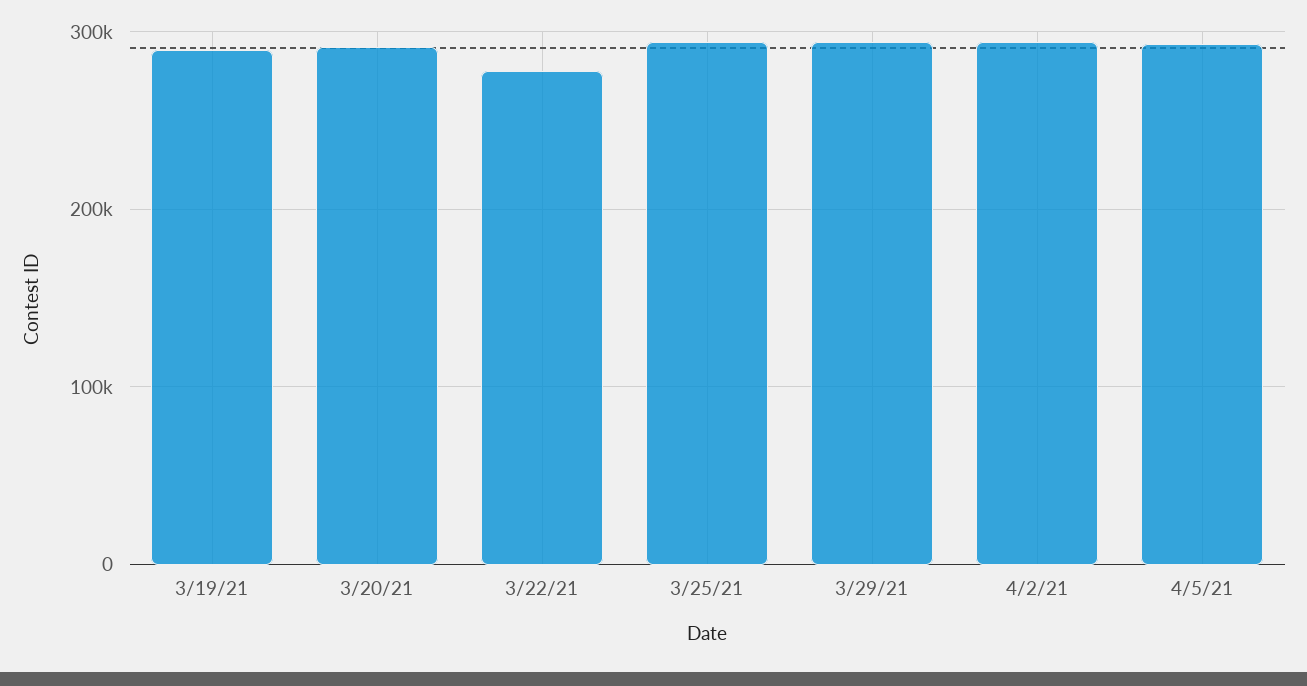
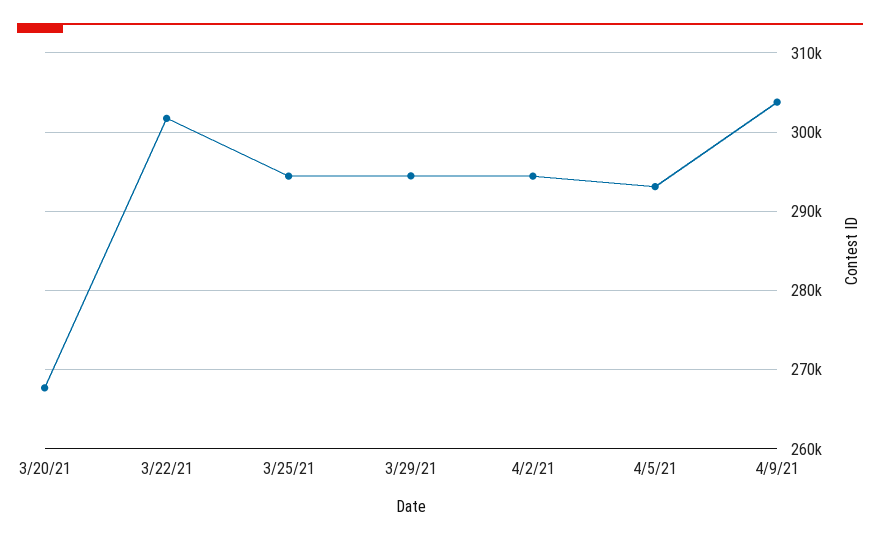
3/19/21: 290000 -> none
3/20/21: 290000 -> 268000
3/22/21: 280000 -> 302000
4/9/21: none -> 304000

